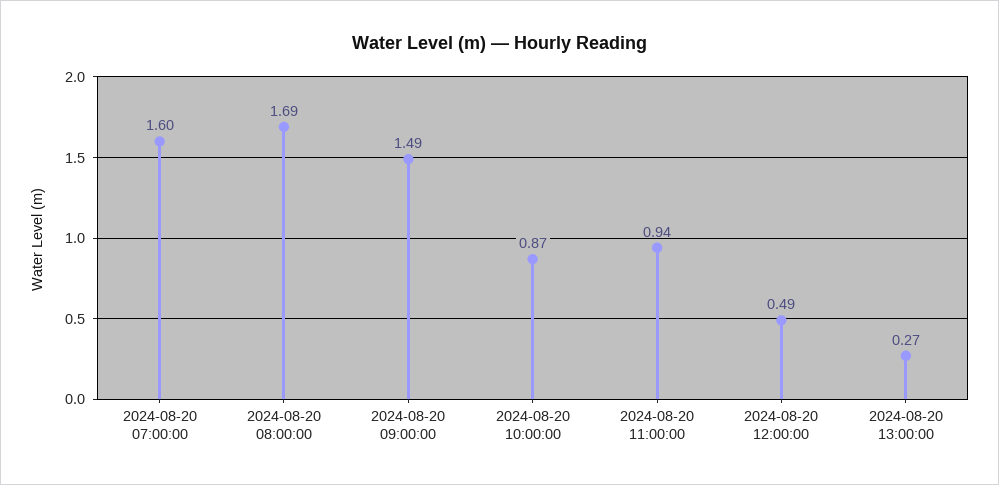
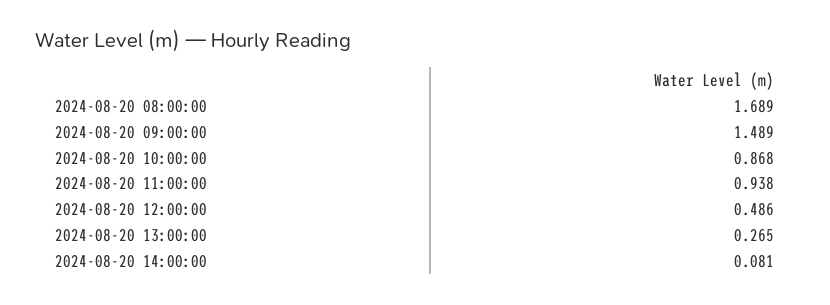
2024-08-20 07:00:00: 1.6 -> none
2024-08-20 14:00:00: none -> 0.081

